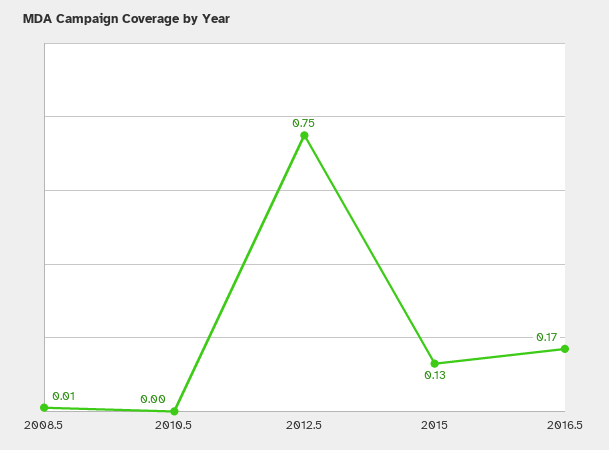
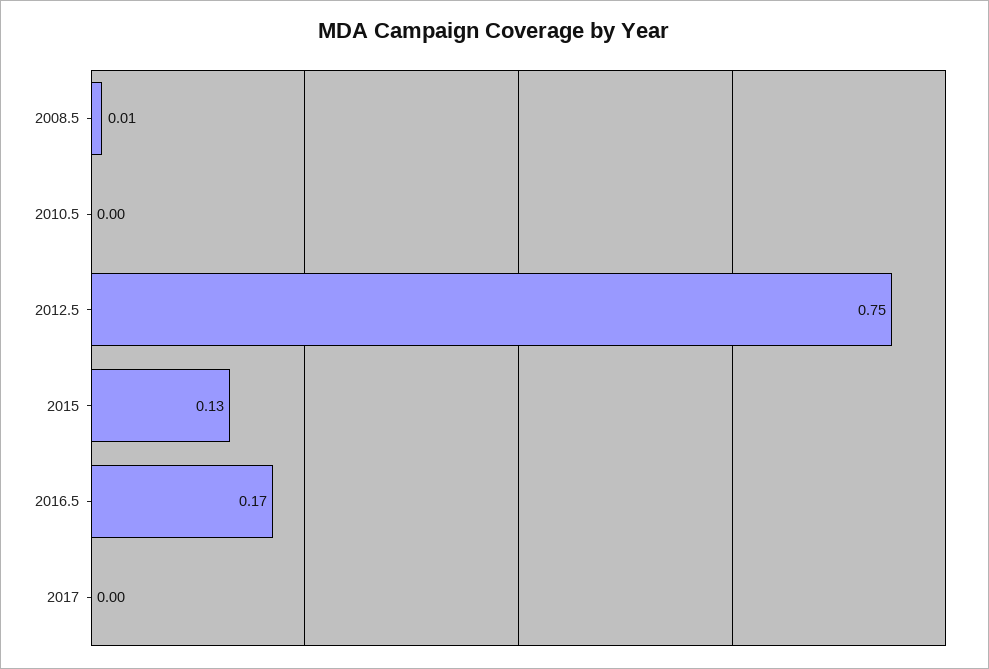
2017: none -> 0

